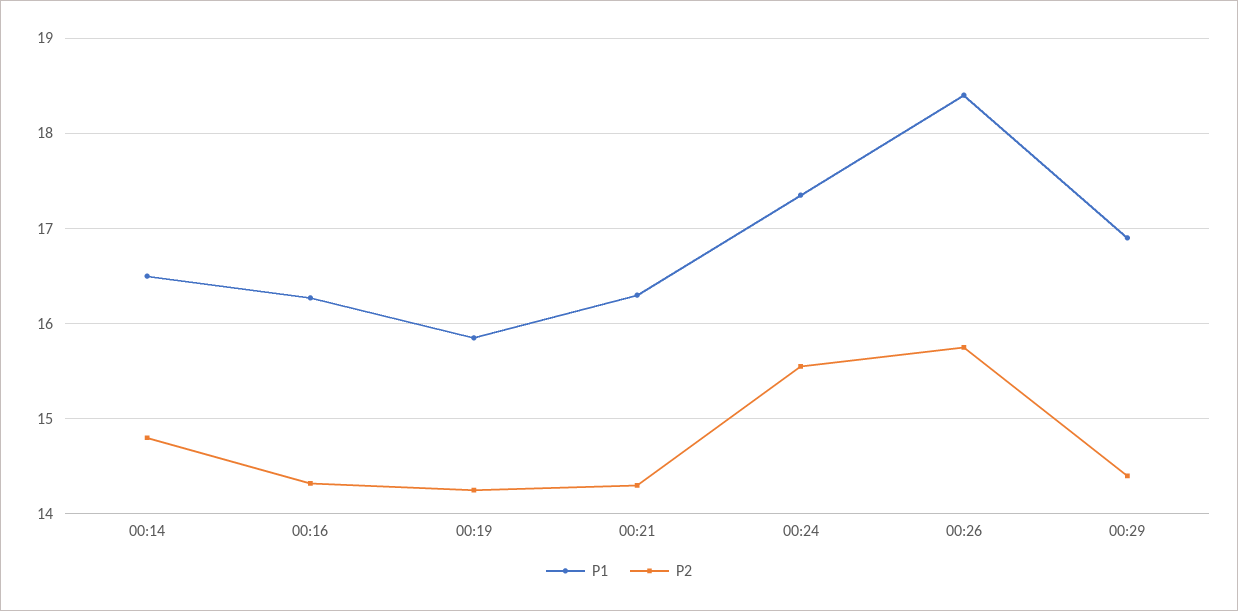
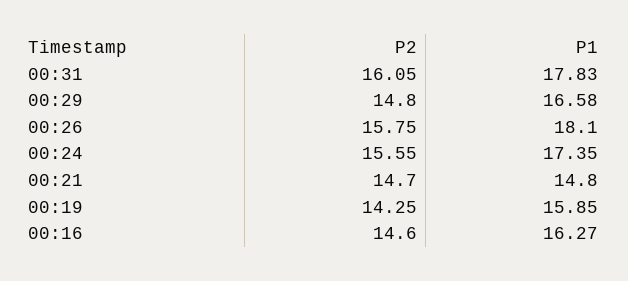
P1, 00:14: 16.5 -> none
P2, 00:14: 14.8 -> none
P2, 00:16: 14.3 -> 14.6
P1, 00:21: 16.3 -> 14.8
P2, 00:21: 14.3 -> 14.7
P1, 00:26: 18.4 -> 18.1
P1, 00:29: 16.9 -> 16.58
P2, 00:29: 14.4 -> 14.8
P2, 00:31: none -> 16.05
P1, 00:31: none -> 17.83

